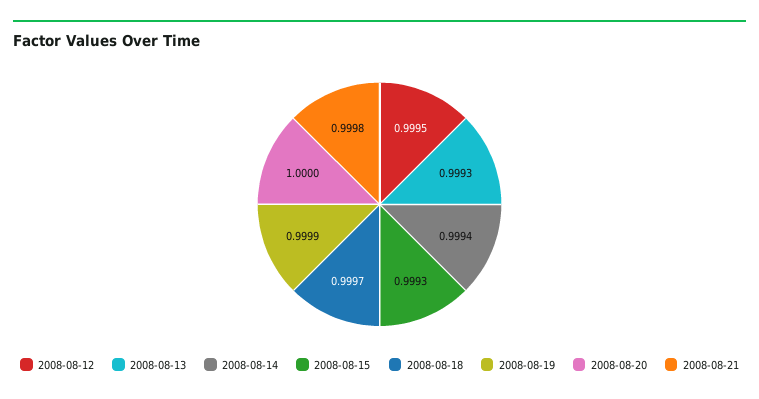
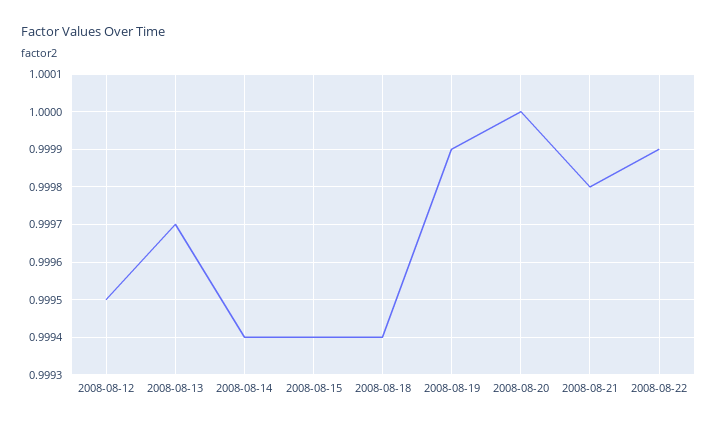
2008-08-13: 0.9993 -> 0.9997
2008-08-15: 0.9993 -> 0.9994
2008-08-18: 0.9997 -> 0.9994
2008-08-22: none -> 0.9999

